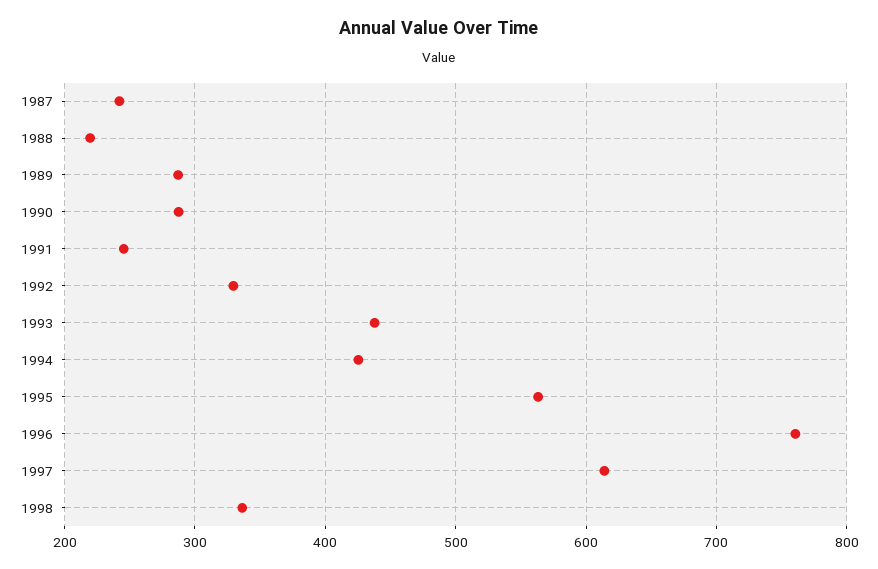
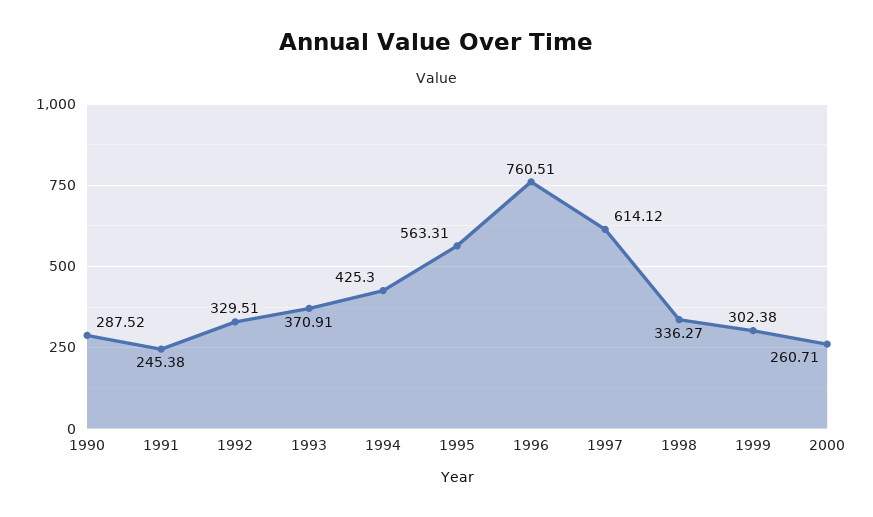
1987: 240 -> none
1988: 220 -> none
1989: 290 -> none
1993: 440 -> 370.91
1999: none -> 302.38
2000: none -> 260.71

